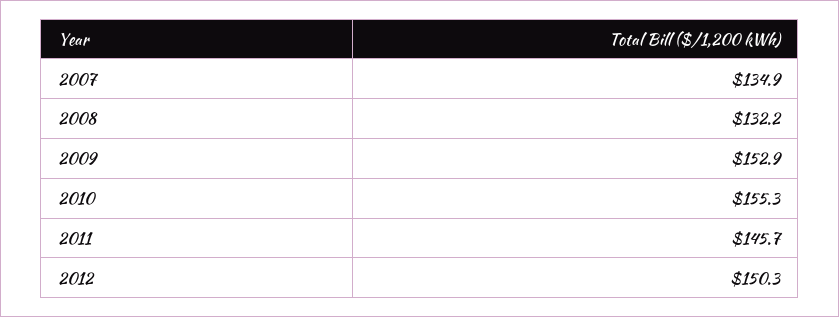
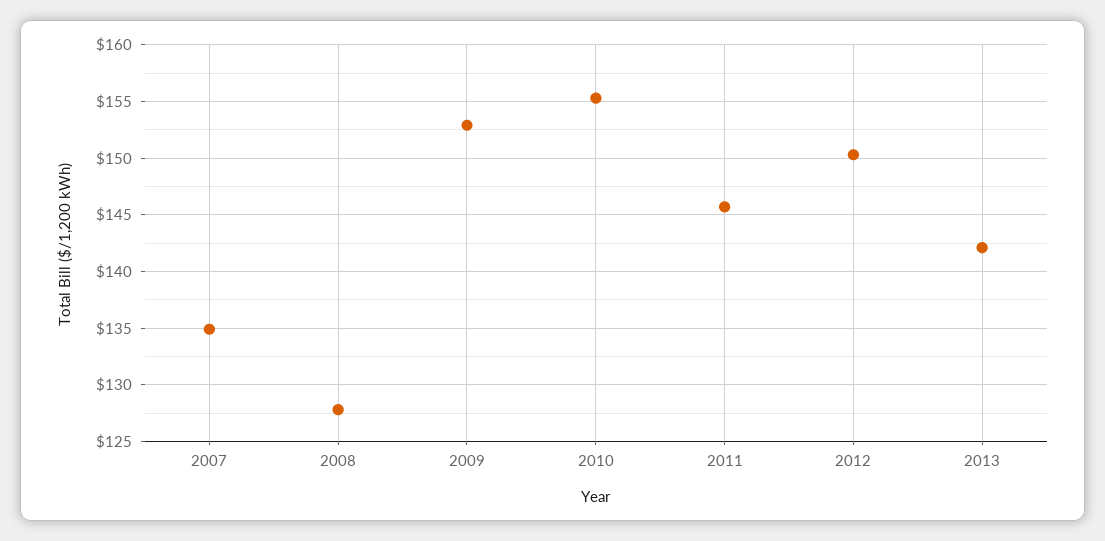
2008: 132.2 -> 128
2013: none -> 142

